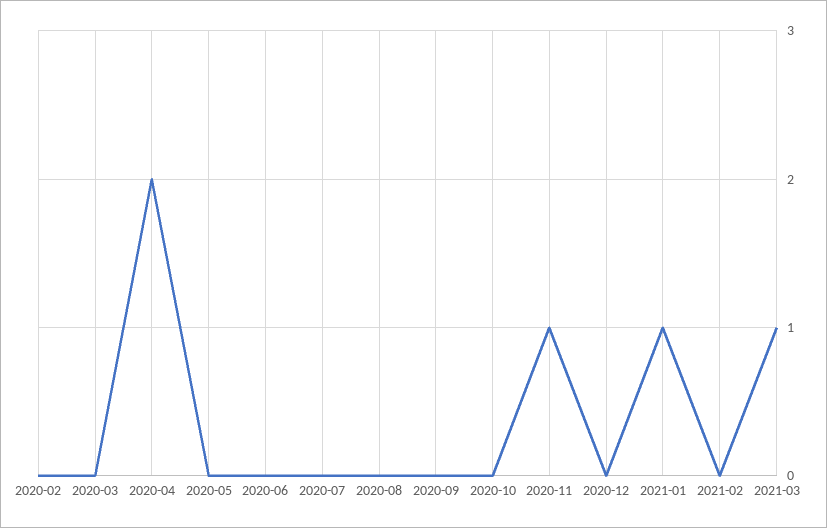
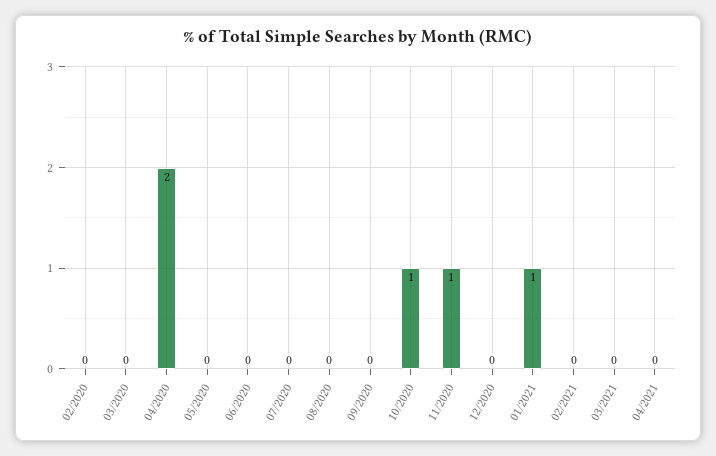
2020-10: 0 -> 1
2021-03: 1 -> 0
04/2021: none -> 0

